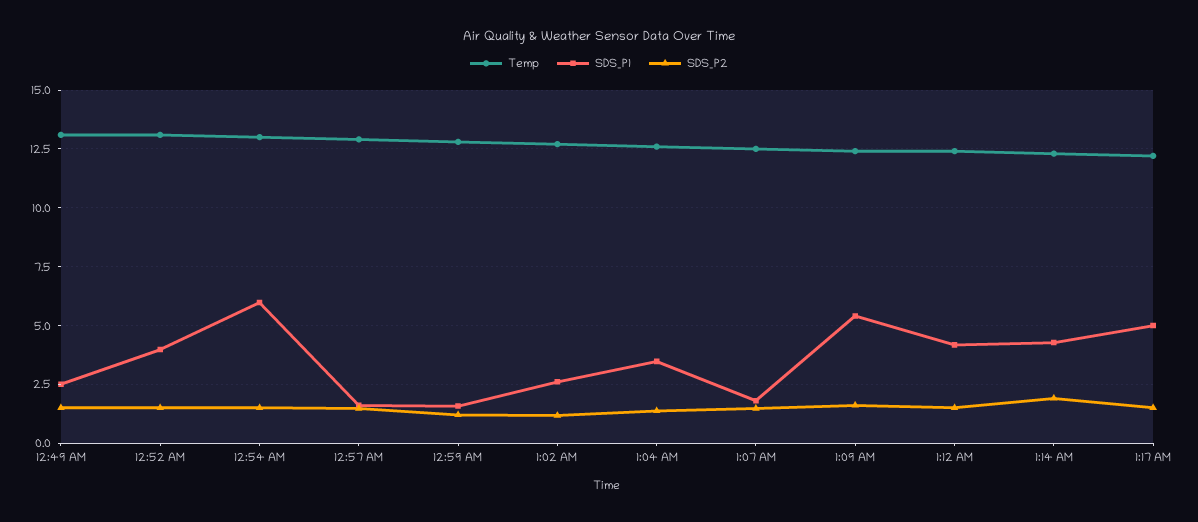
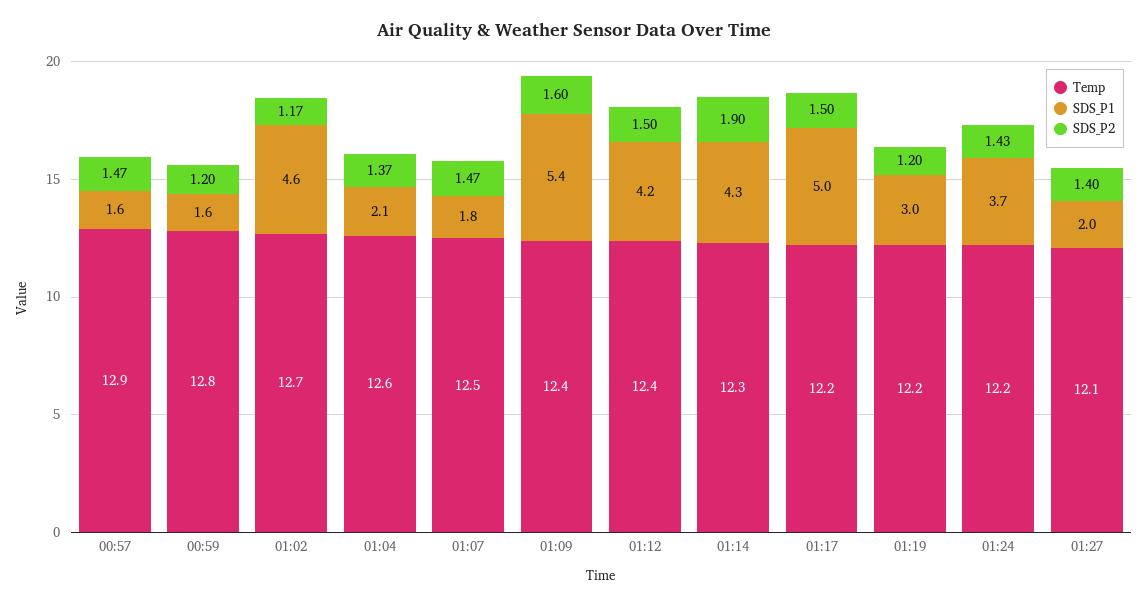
Temp, 12:49 AM: 13 -> none
SDS_P1, 12:49 AM: 2.5 -> none
SDS_P2, 12:49 AM: 1.5 -> none
Temp, 12:52 AM: 13 -> none
SDS_P1, 12:52 AM: 4 -> none
SDS_P2, 12:52 AM: 1.5 -> none
Temp, 12:54 AM: 13 -> none
SDS_P1, 12:54 AM: 6 -> none
SDS_P2, 12:54 AM: 1.5 -> none
SDS_P1, 1:02 AM: 2.5 -> 4.6
SDS_P1, 1:04 AM: 3.5 -> 2.1
Temp, 01:19: none -> 12.2
SDS_P1, 01:19: none -> 3
SDS_P2, 01:19: none -> 1.2
Temp, 01:24: none -> 12.2
SDS_P1, 01:24: none -> 3.7
SDS_P2, 01:24: none -> 1.43
Temp, 01:27: none -> 12.1
SDS_P1, 01:27: none -> 2
SDS_P2, 01:27: none -> 1.4

